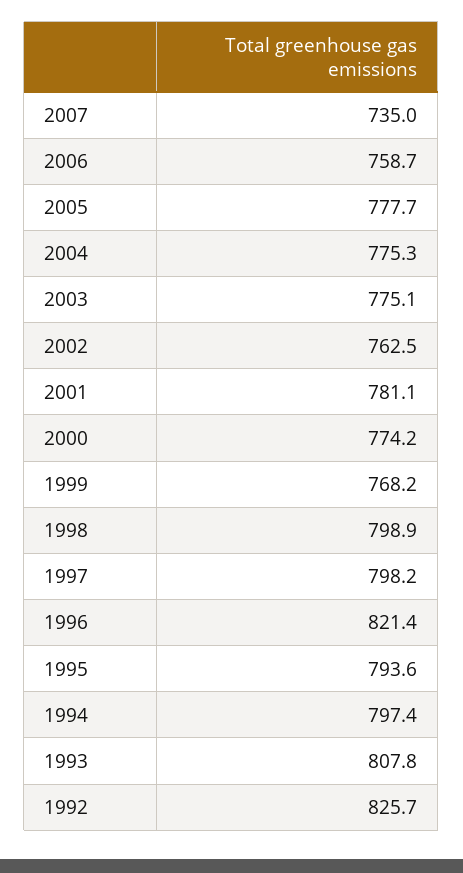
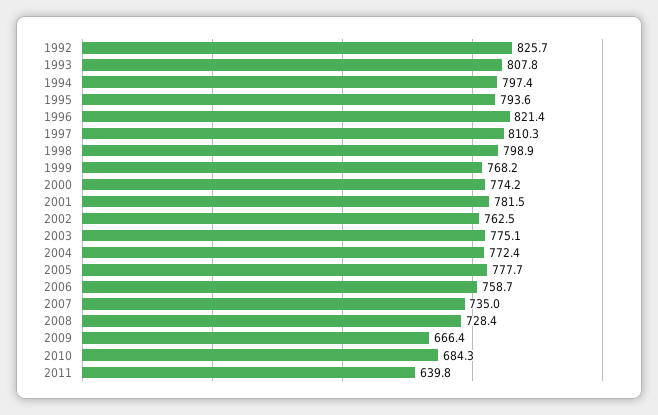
2004: 775.3 -> 772.4
2001: 781.1 -> 781.5
1997: 798.2 -> 810.3
2008: none -> 728.4
2009: none -> 666.4
2010: none -> 684.3
2011: none -> 639.8

